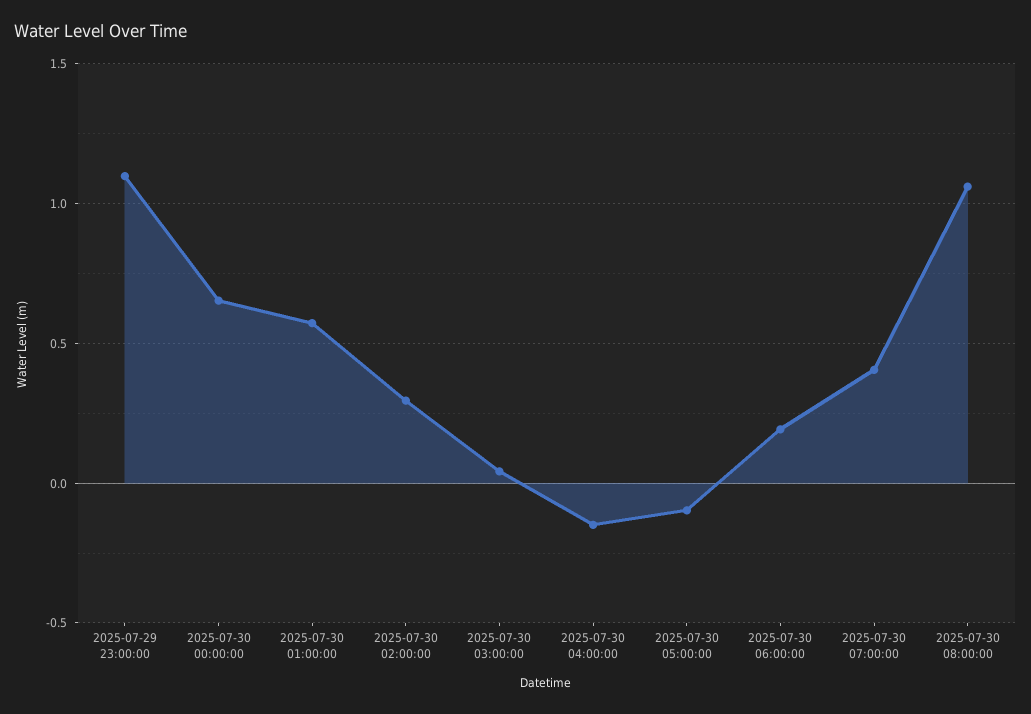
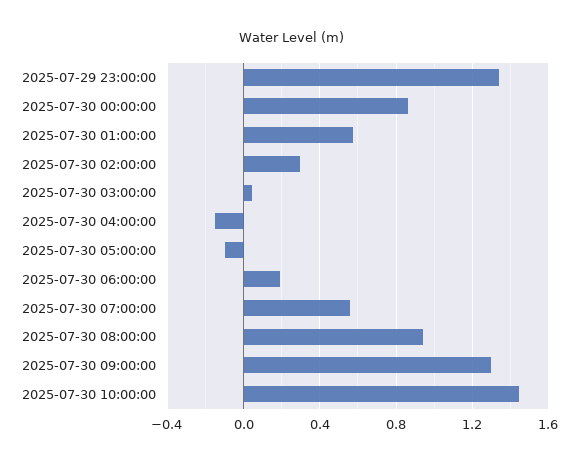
2025-07-29 23:00:00: 1.1 -> 1.35
2025-07-30 00:00:00: 0.65 -> 0.85
2025-07-30 07:00:00: 0.4 -> 0.55
2025-07-30 08:00:00: 1.05 -> 0.95
2025-07-30 09:00:00: none -> 1.3
2025-07-30 10:00:00: none -> 1.45

